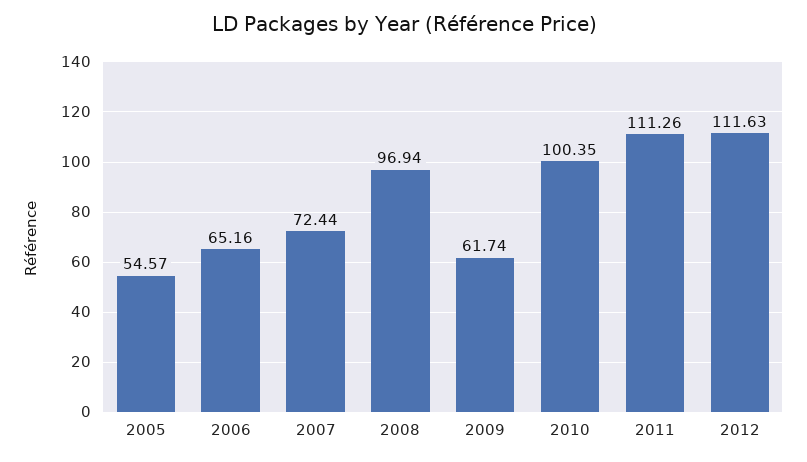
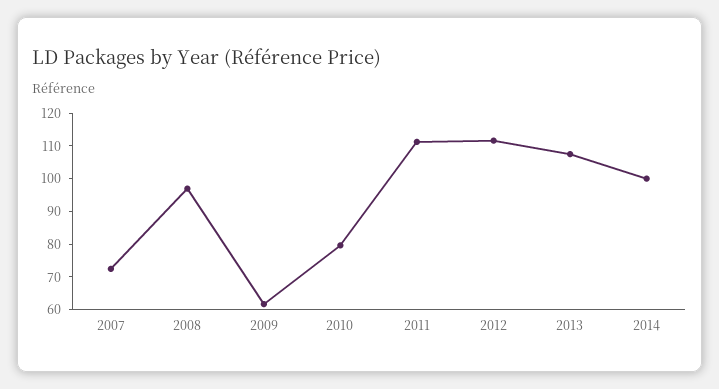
2005: 54.57 -> none
2006: 65.16 -> none
2010: 100.35 -> 80
2013: none -> 107.5
2014: none -> 100

